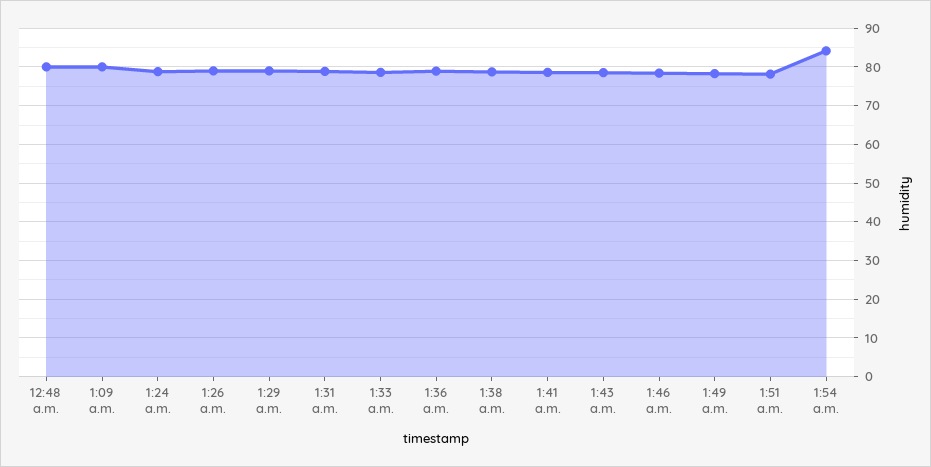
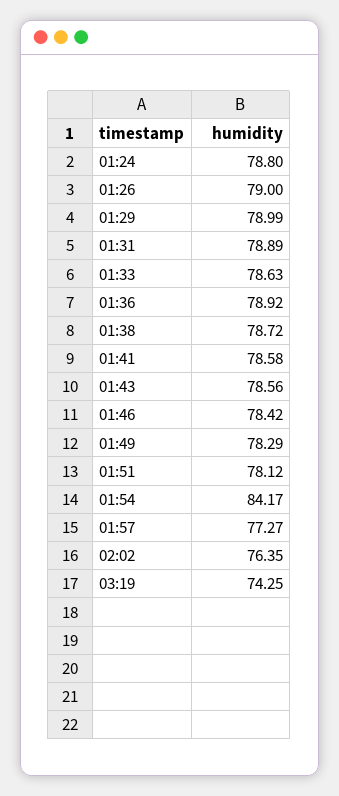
12:48 a.m.: 80 -> none
1:09 a.m.: 80 -> none
01:57: none -> 77.27
02:02: none -> 76.35
03:19: none -> 74.25

